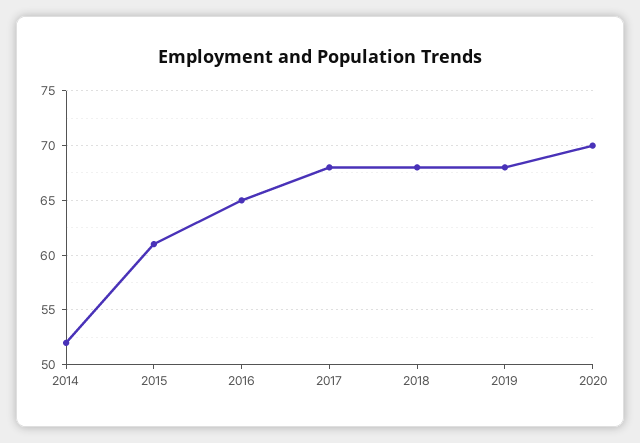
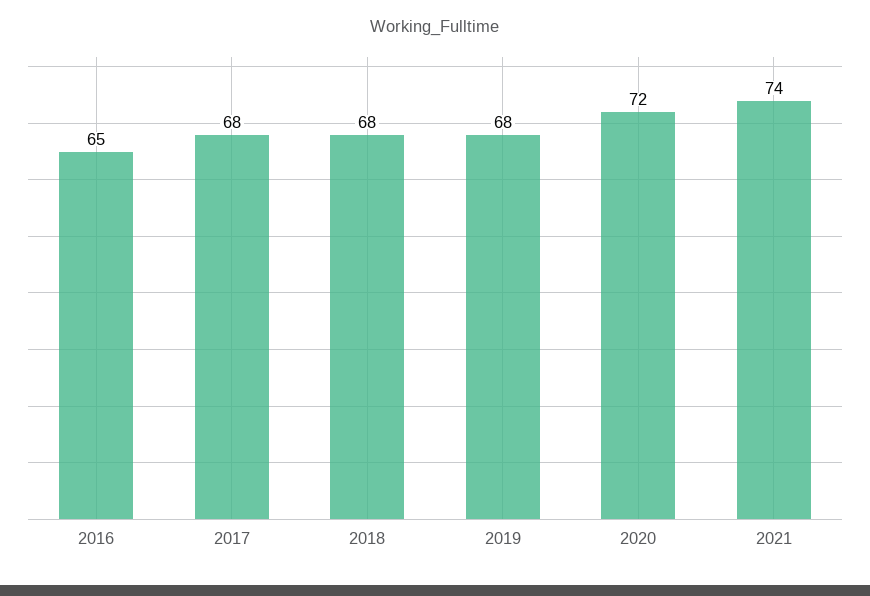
2014: 52 -> none
2015: 61 -> none
2020: 70 -> 72
2021: none -> 74

